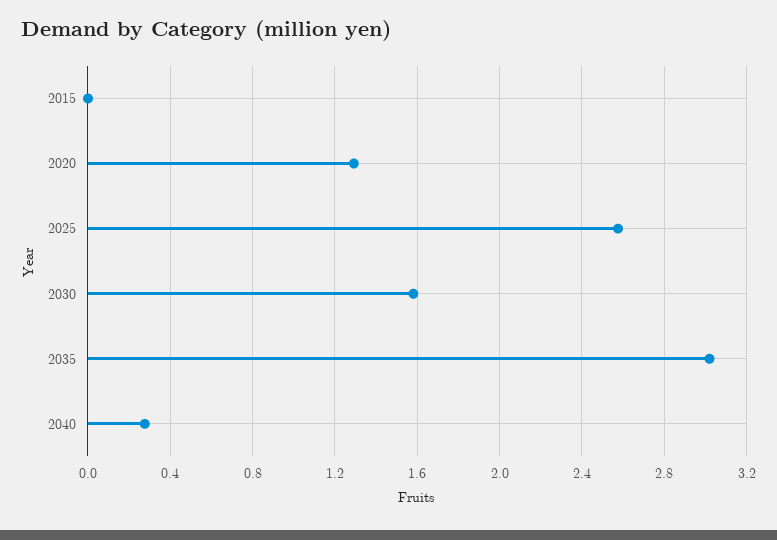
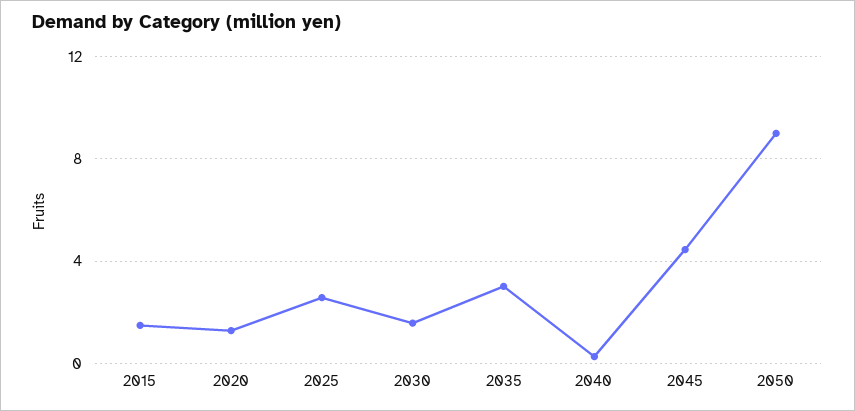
2015: 0 -> 1.5
2045: none -> 4.5
2050: none -> 9

